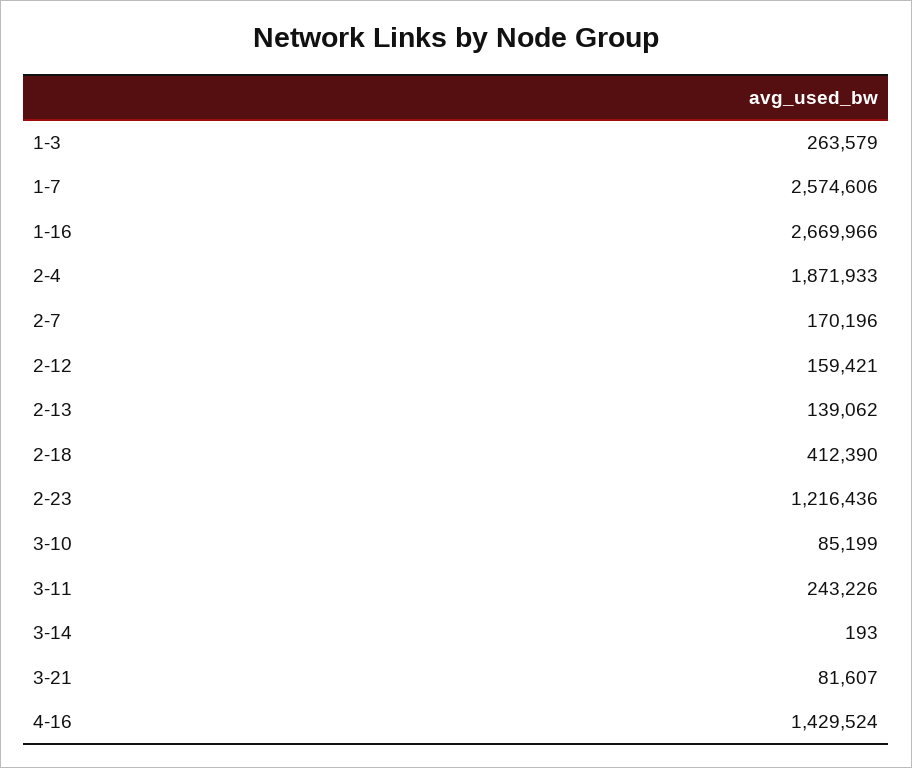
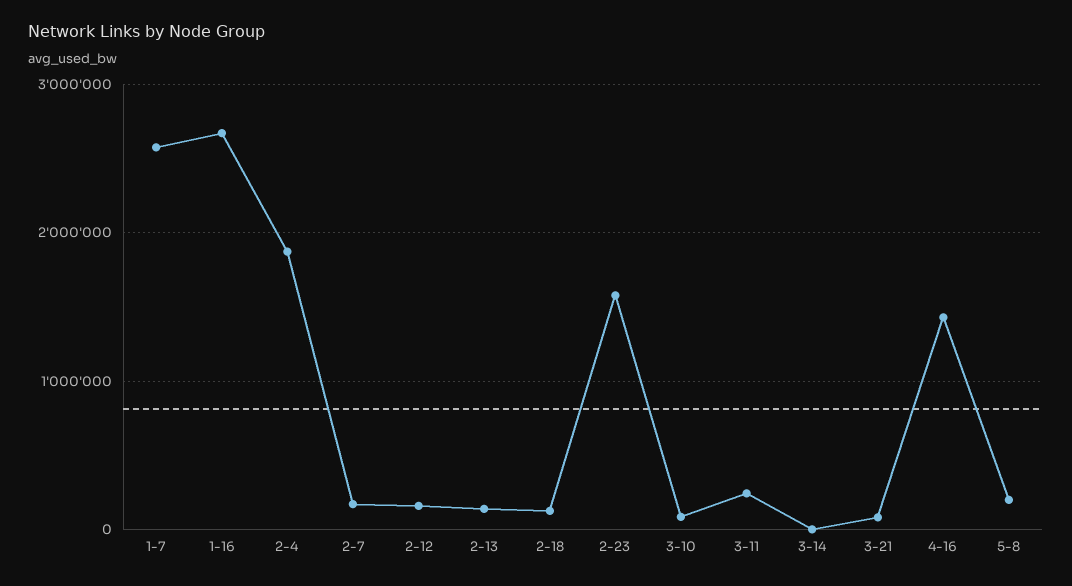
1-3: 263579 -> none
2-18: 412390 -> 100000
2-23: 1216436 -> 1600000
5-8: none -> 200000

